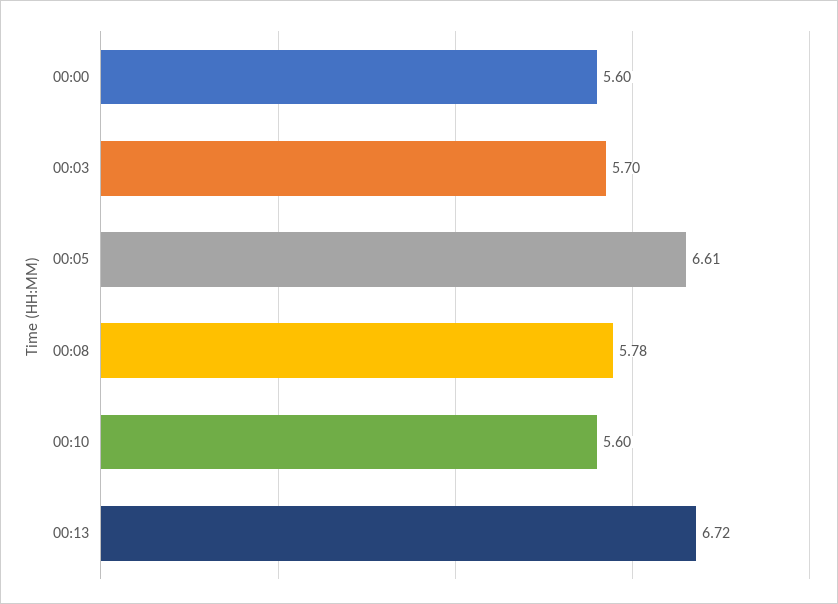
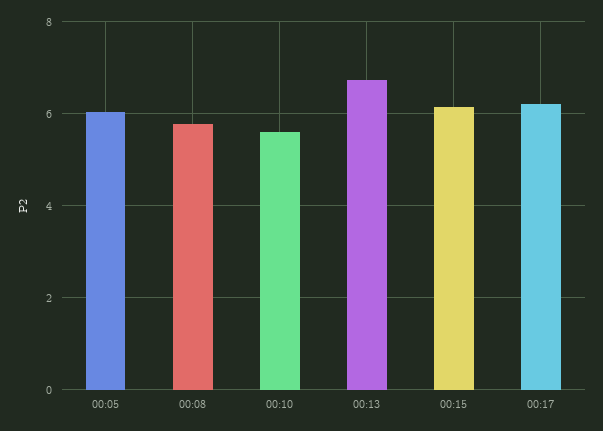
00:00: 5.6 -> none
00:03: 5.7 -> none
00:05: 6.61 -> 6
00:15: none -> 6.2
00:17: none -> 6.2

